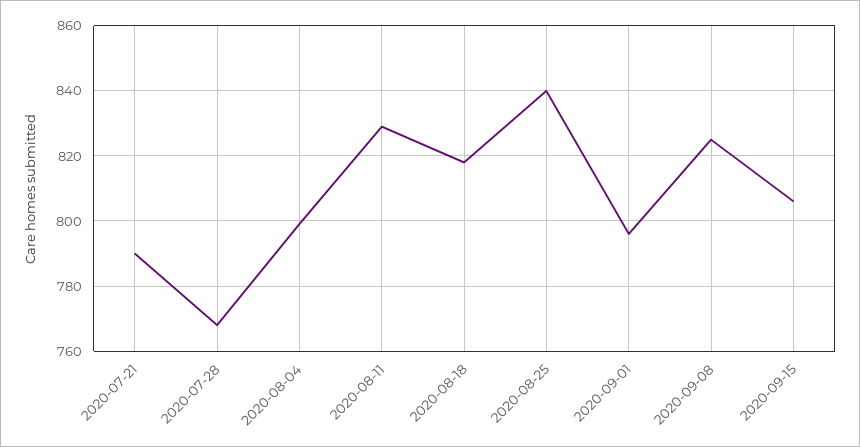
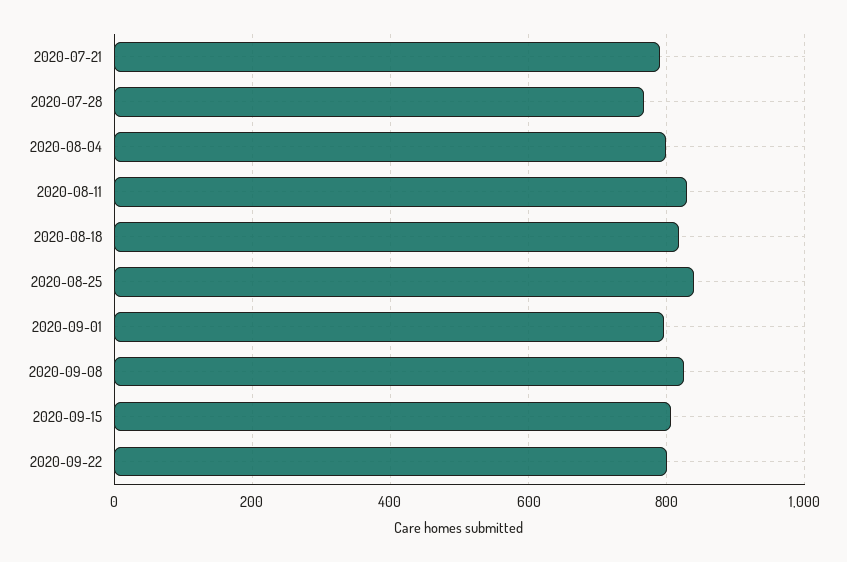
2020-09-22: none -> 800

